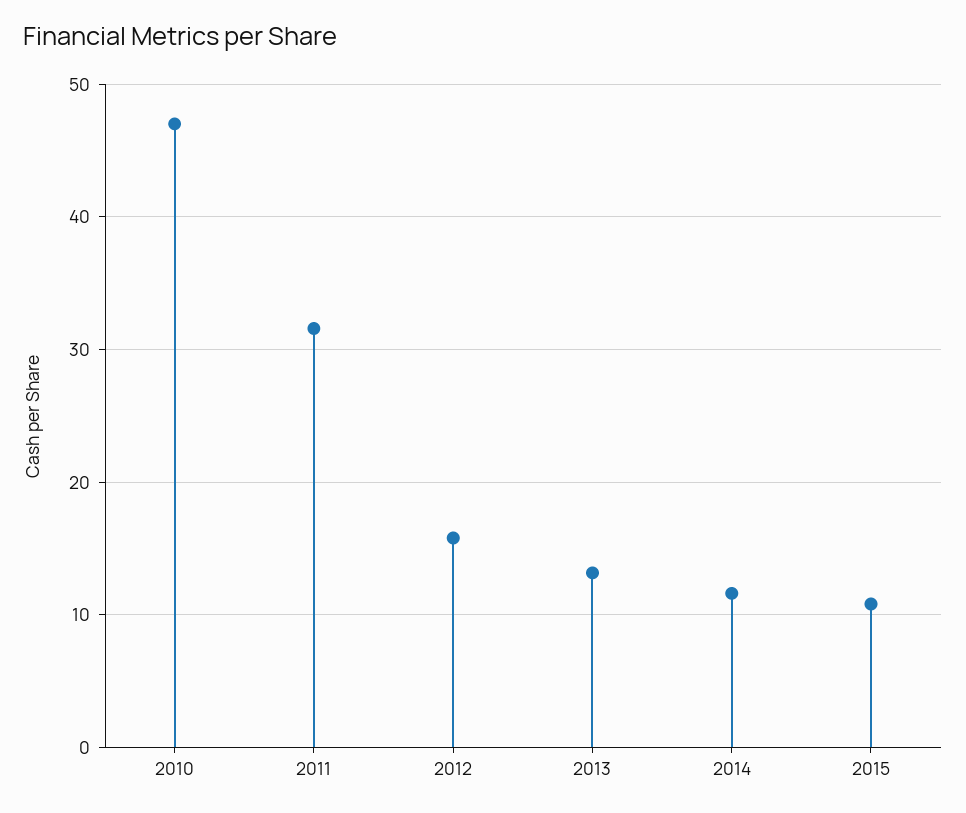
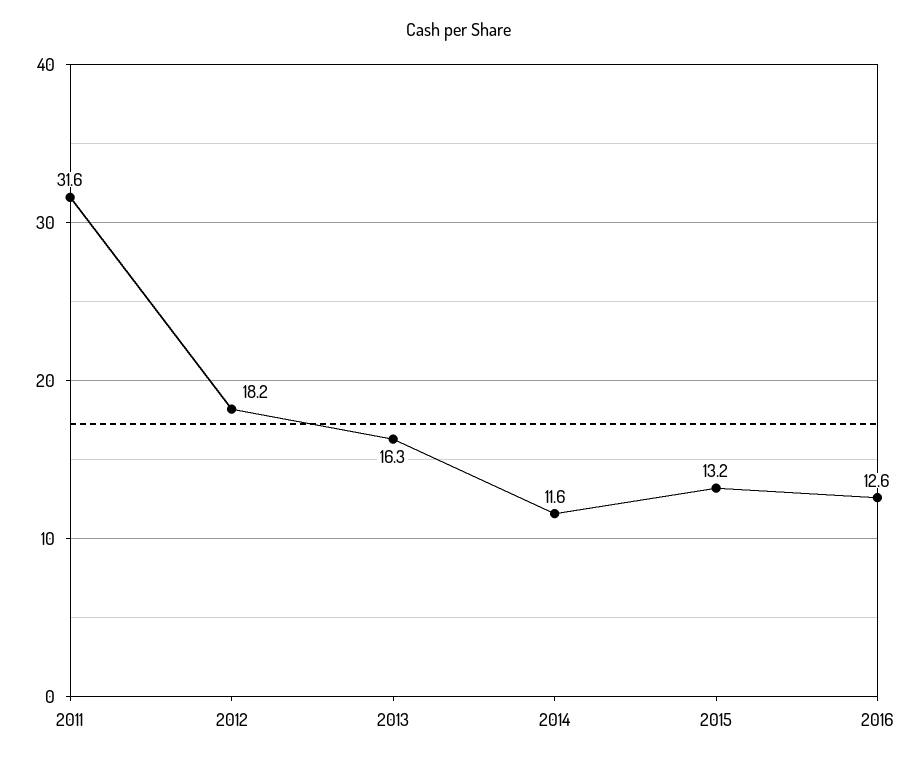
2010: 47 -> none
2012: 16 -> 18.2
2013: 13 -> 16.3
2015: 11 -> 13.2
2016: none -> 12.6

